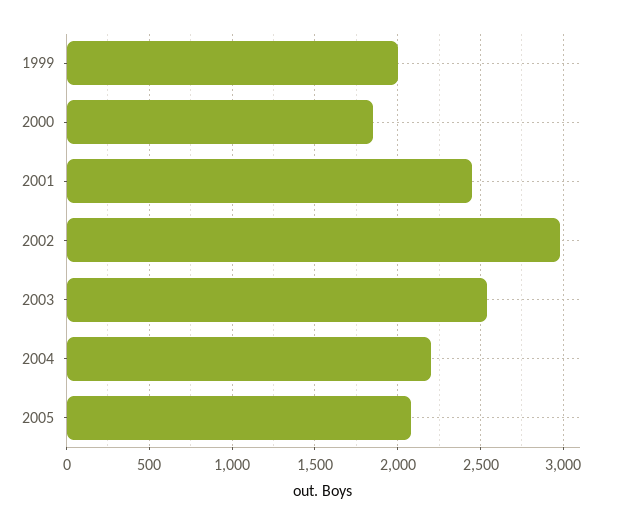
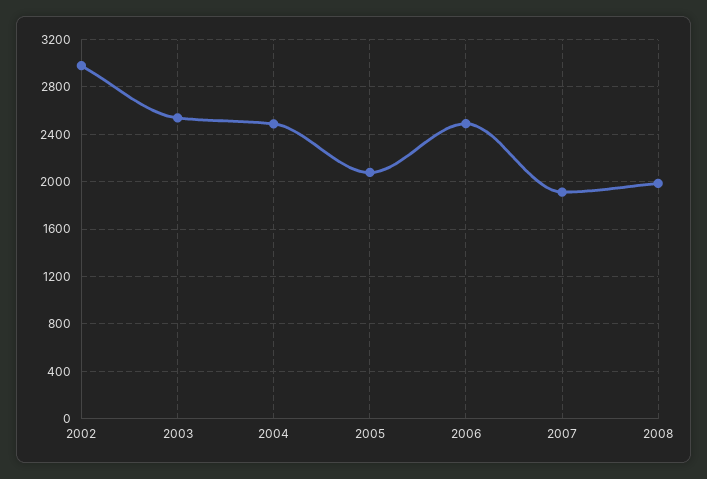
1999: 2000 -> none
2000: 1850 -> none
2001: 2450 -> none
2004: 2200 -> 2500
2006: none -> 2500
2007: none -> 1900
2008: none -> 2000

